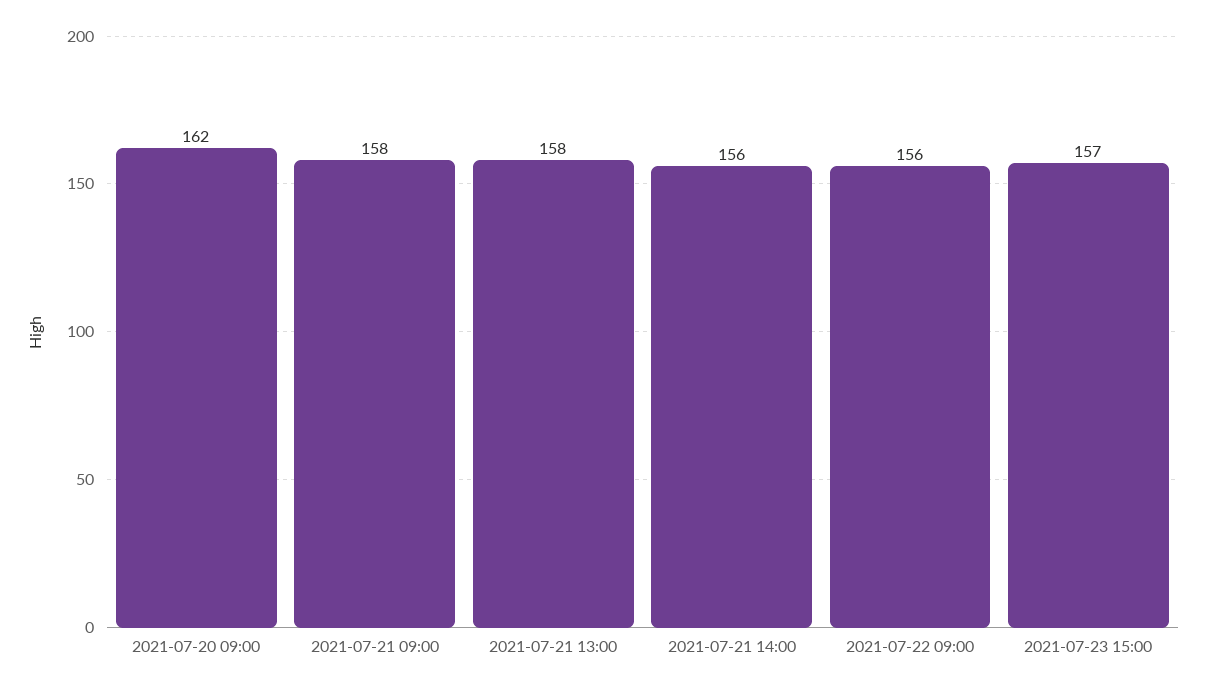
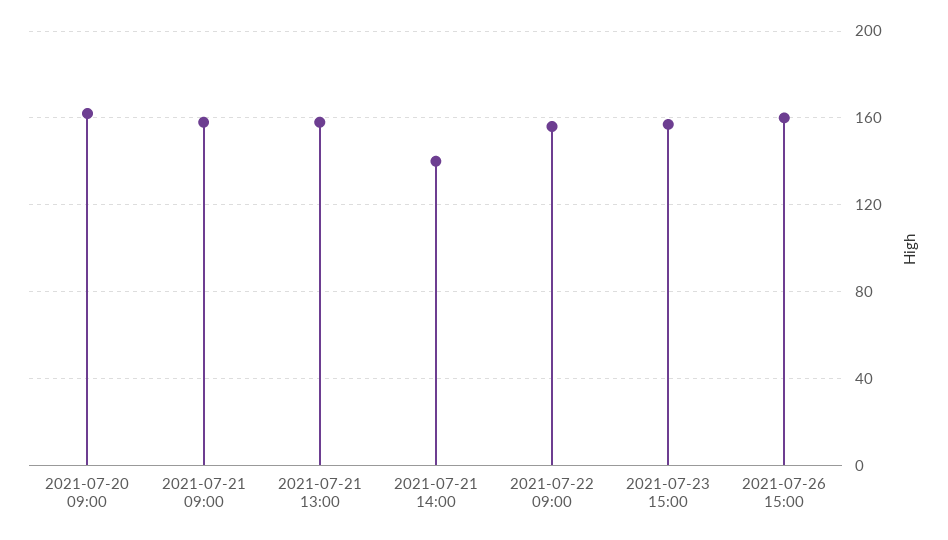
2021-07-21 14:00: 156 -> 140
2021-07-26 15:00: none -> 160

